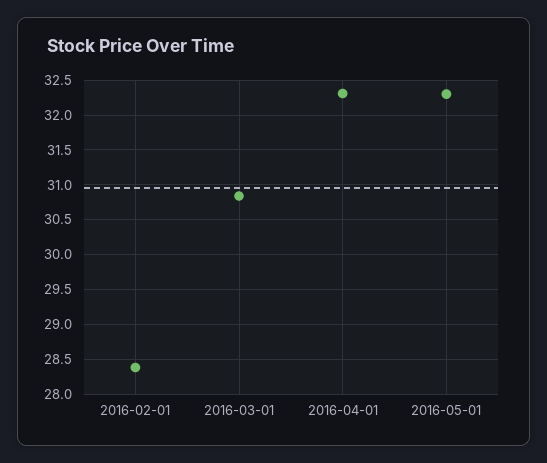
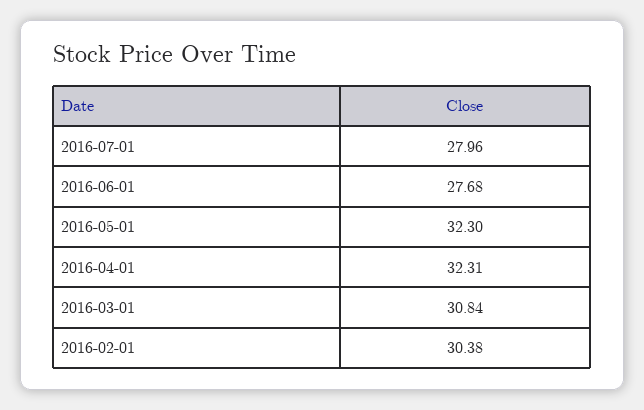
2016-02-01: 28.4 -> 30.38
2016-07-01: none -> 27.96
2016-06-01: none -> 27.68

